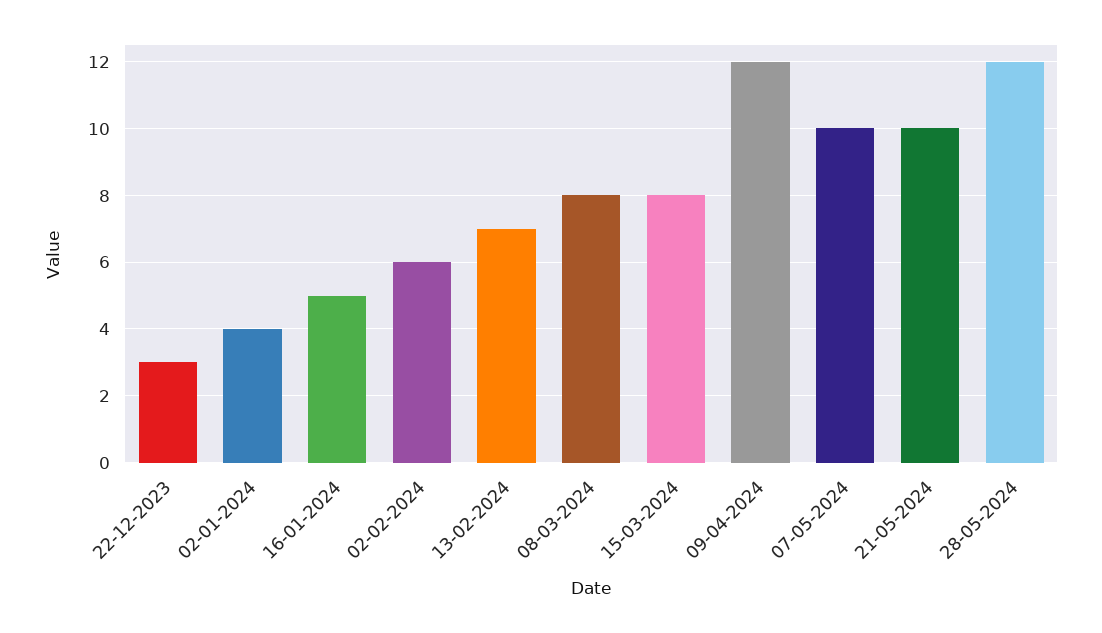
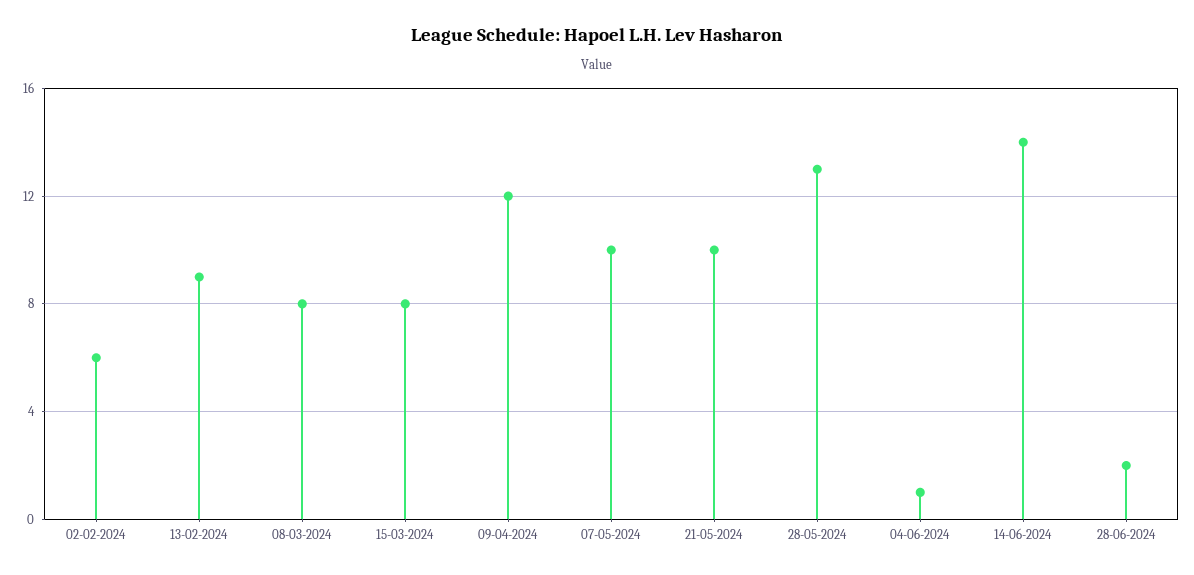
22-12-2023: 3 -> none
02-01-2024: 4 -> none
16-01-2024: 5 -> none
13-02-2024: 7 -> 9
28-05-2024: 12 -> 13
04-06-2024: none -> 1
14-06-2024: none -> 14
28-06-2024: none -> 2

